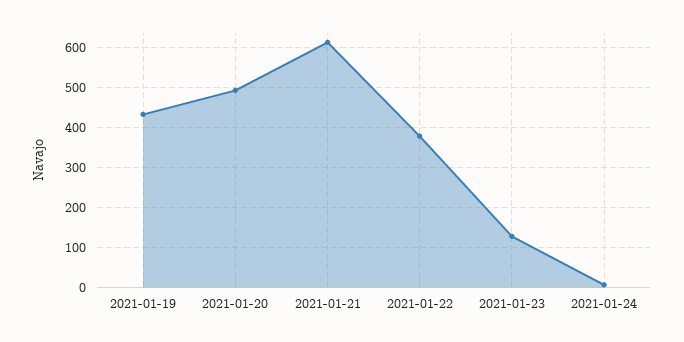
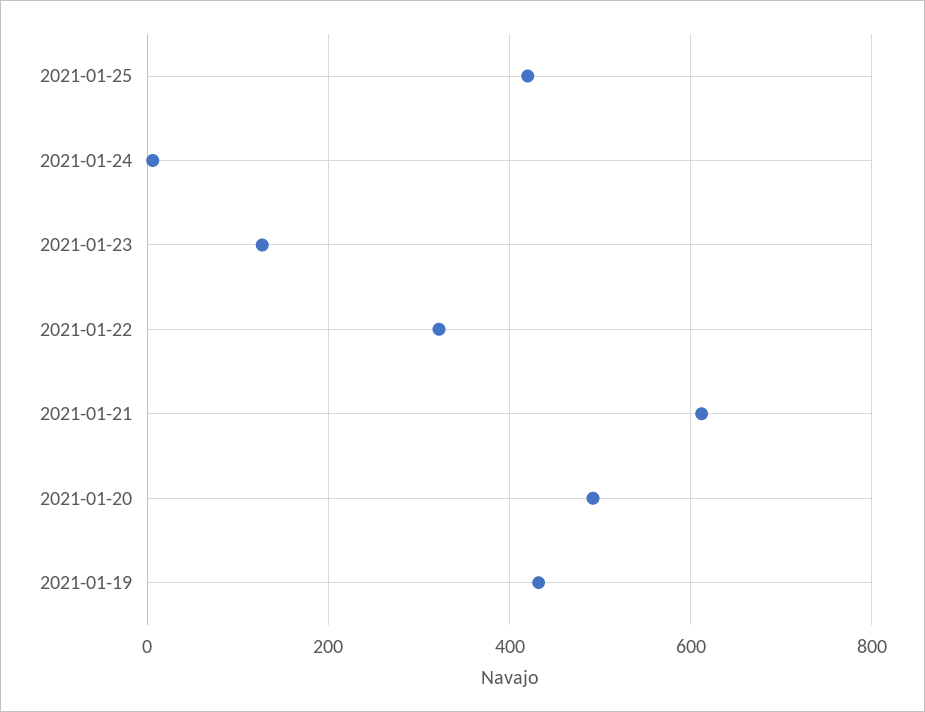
2021-01-22: 380 -> 320
2021-01-25: none -> 420

